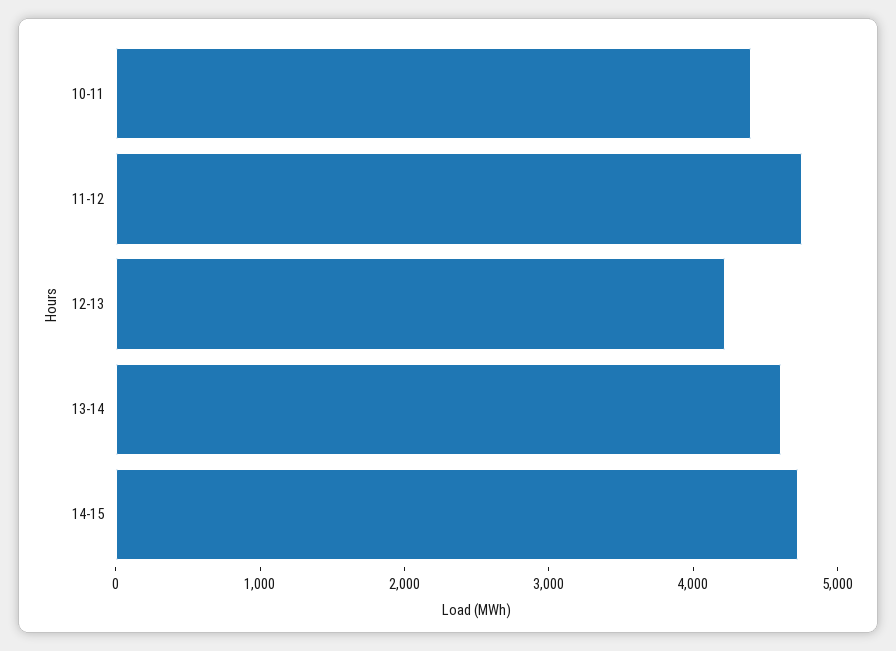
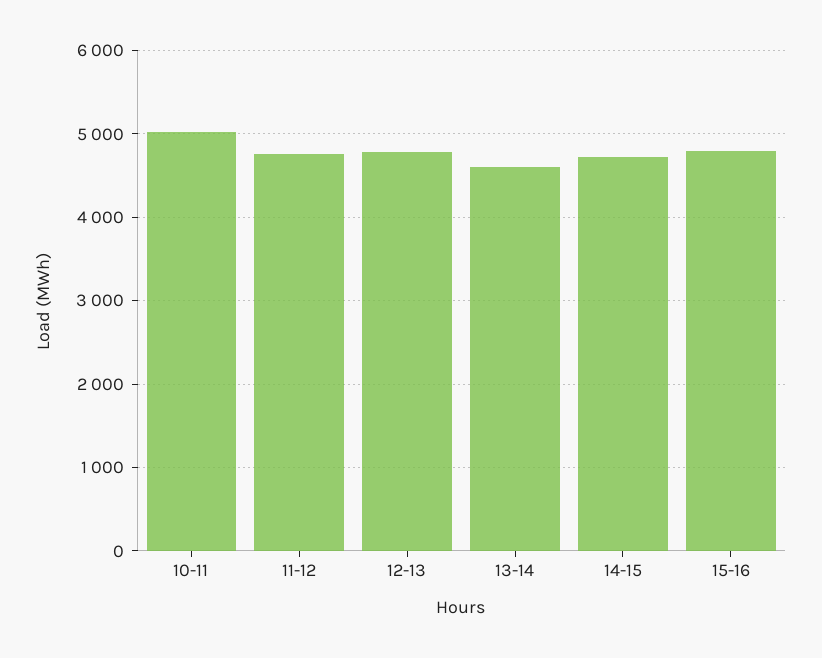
10-11: 4400 -> 5000
12-13: 4200 -> 4800
15-16: none -> 4800

